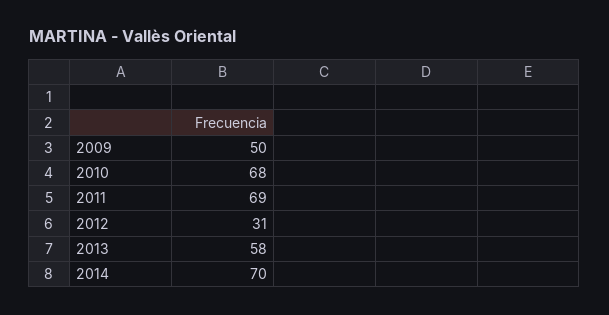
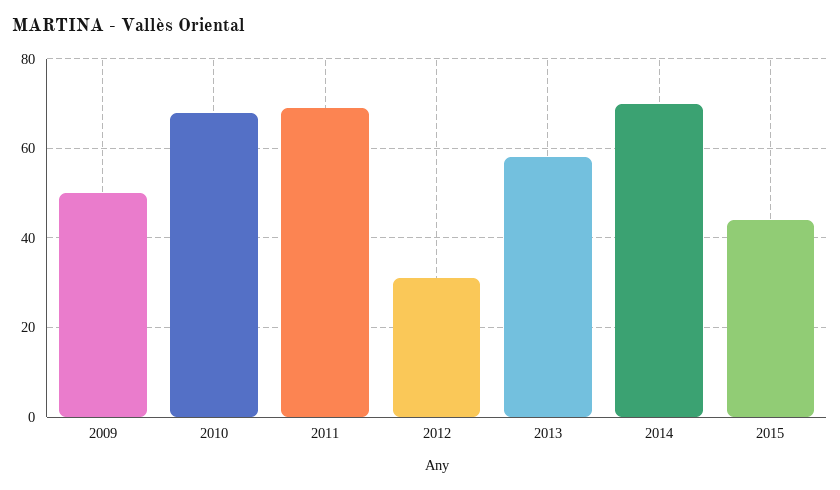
2015: none -> 45

